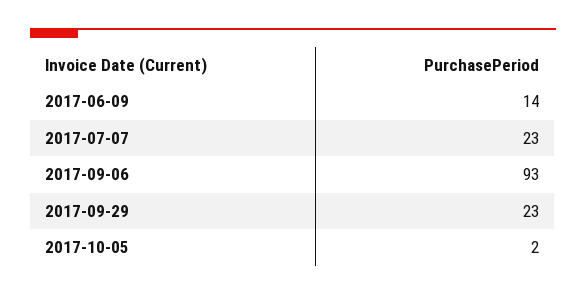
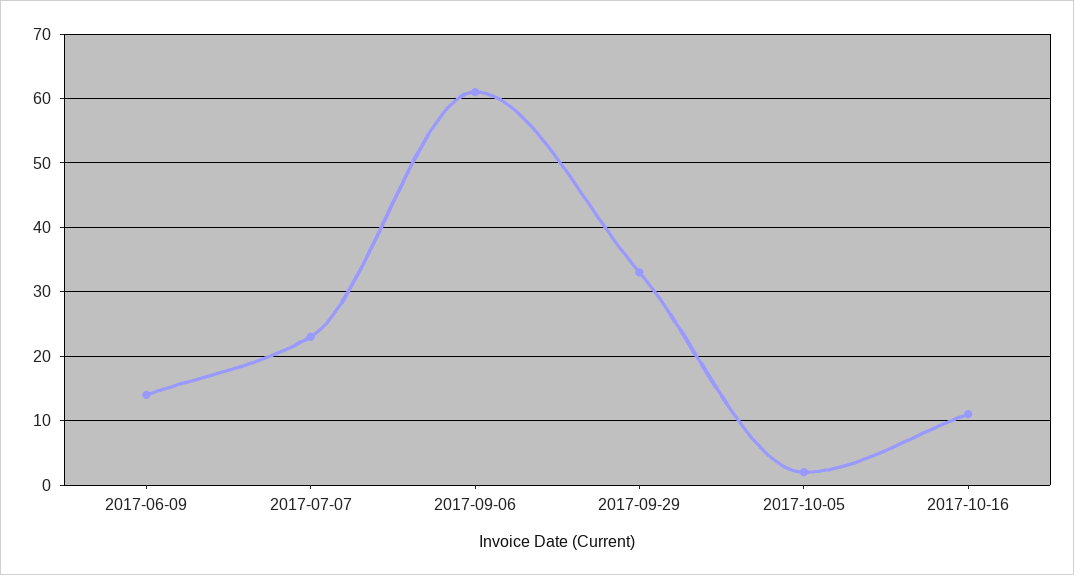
2017-09-06: 93 -> 61
2017-09-29: 23 -> 33
2017-10-16: none -> 11

